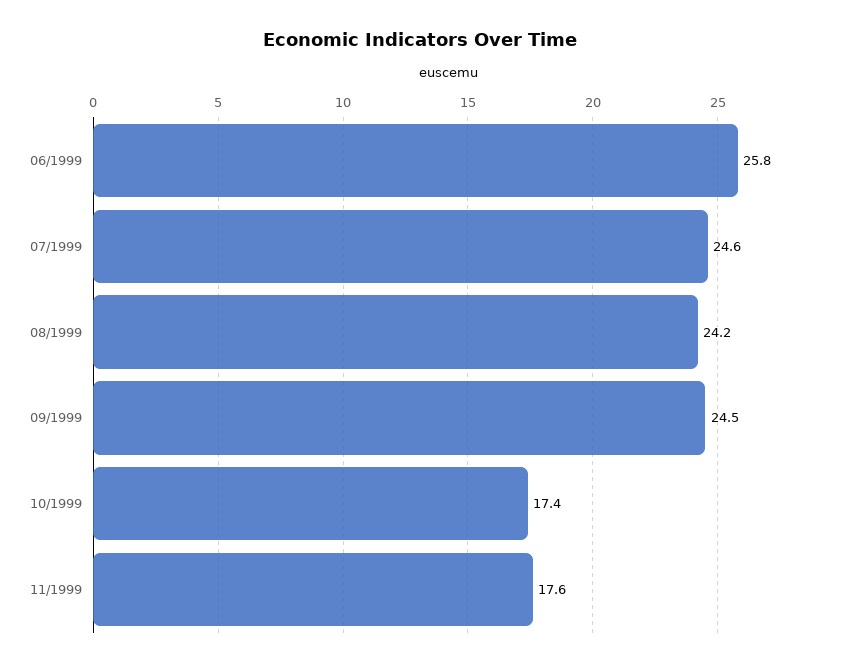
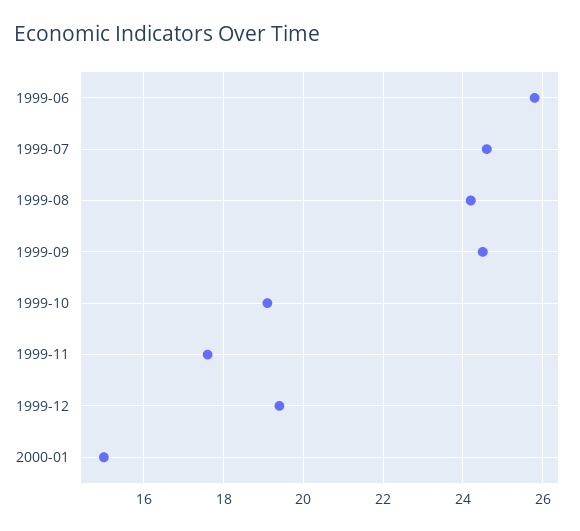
10/1999: 17.4 -> 19
1999-12: none -> 19.5
2000-01: none -> 15

